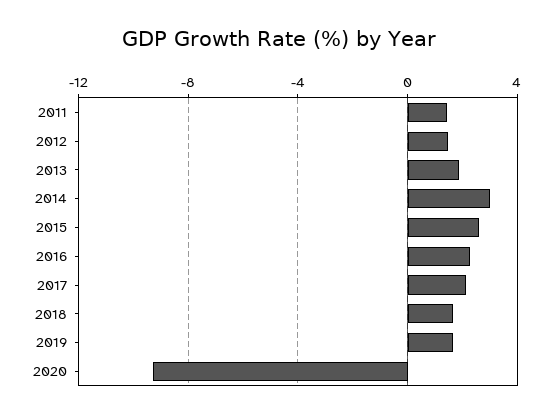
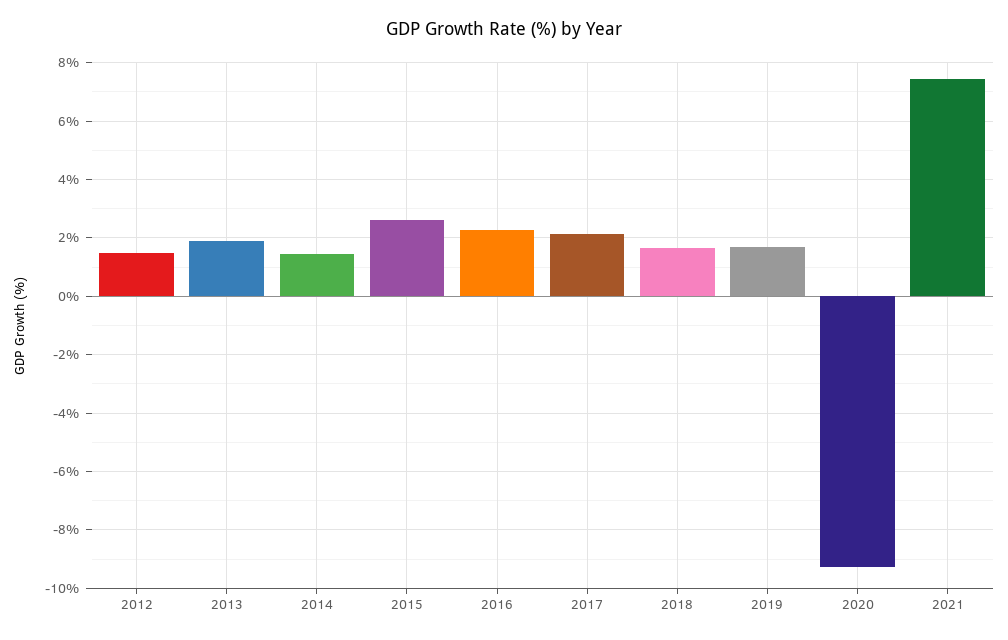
2011: 1.5 -> none
2014: 3 -> 1.5
2021: none -> 7.5

